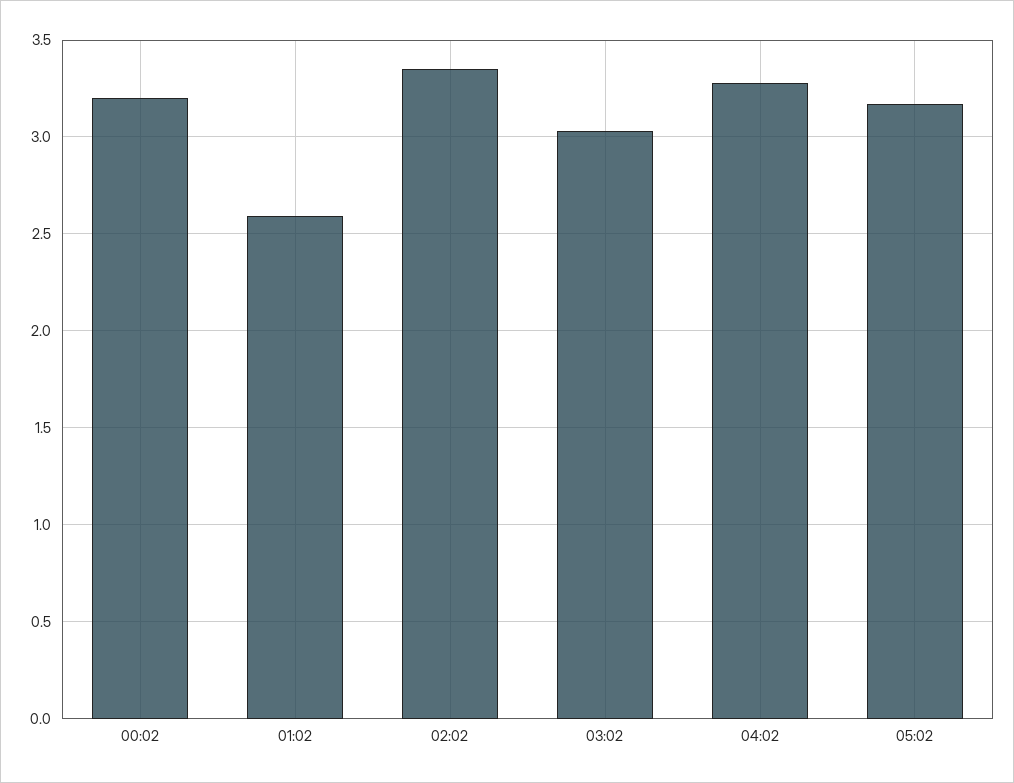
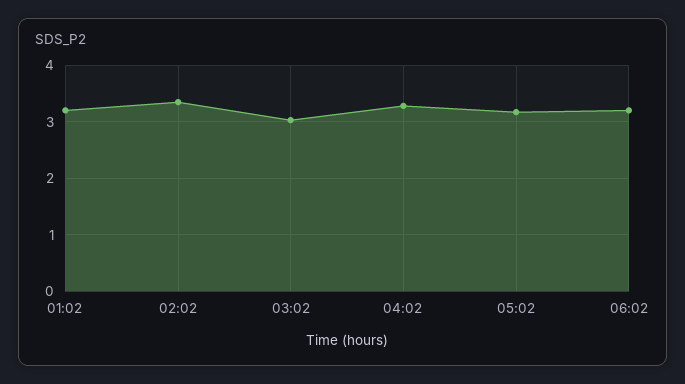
00:02: 3.2 -> none
01:02: 2.6 -> 3.2
06:02: none -> 3.2

